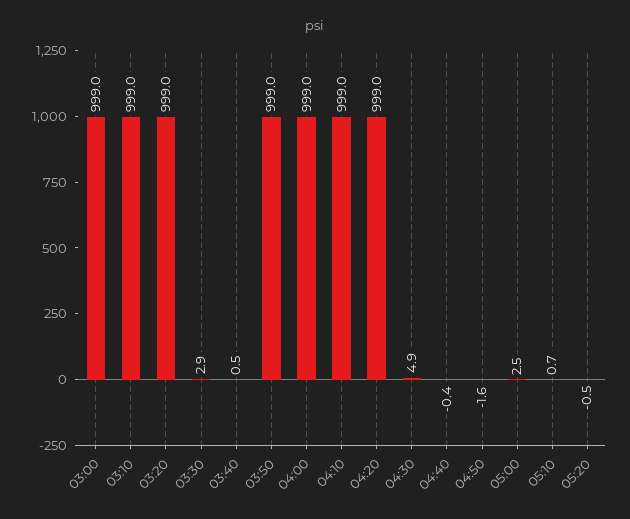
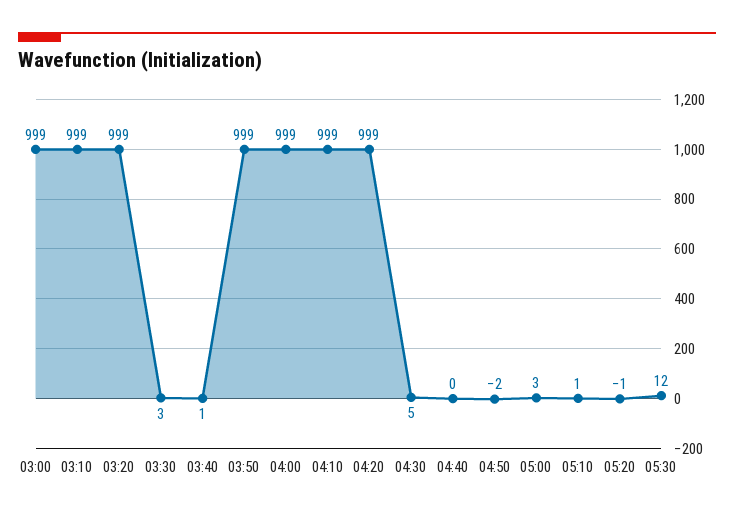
05:30: none -> 12

